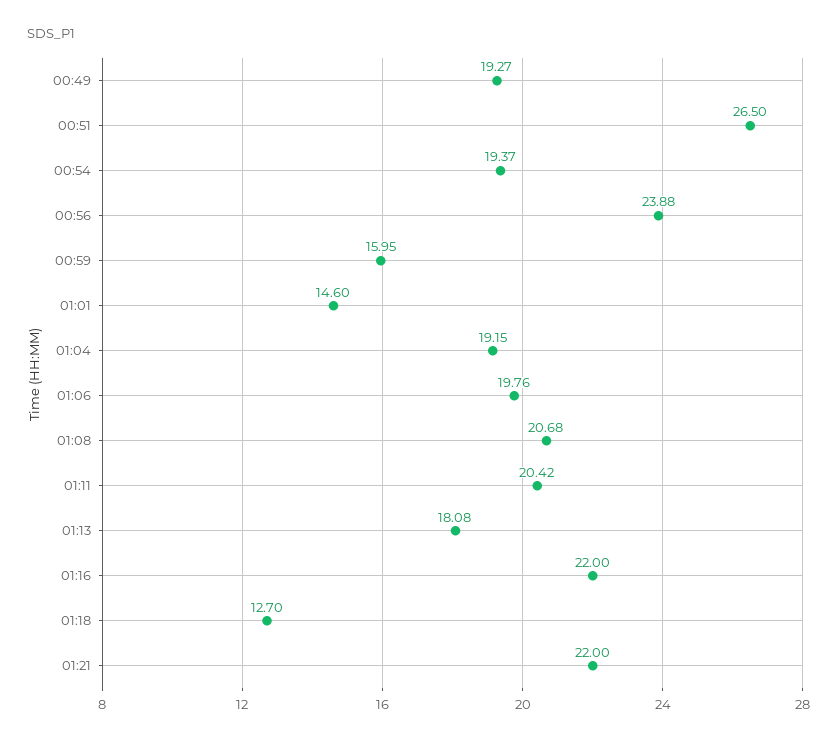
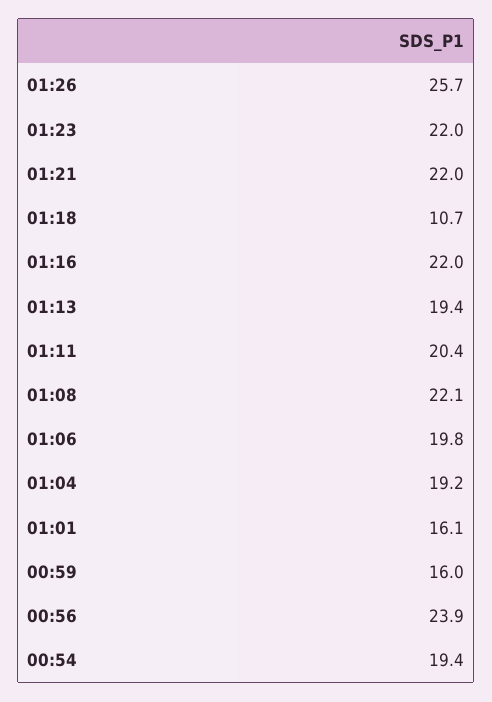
00:49: 19.27 -> none
00:51: 26.5 -> none
01:01: 14.6 -> 16.1
01:08: 20.68 -> 22.1
01:13: 18.08 -> 19.4
01:18: 12.7 -> 10.7
01:26: none -> 25.7
01:23: none -> 22

